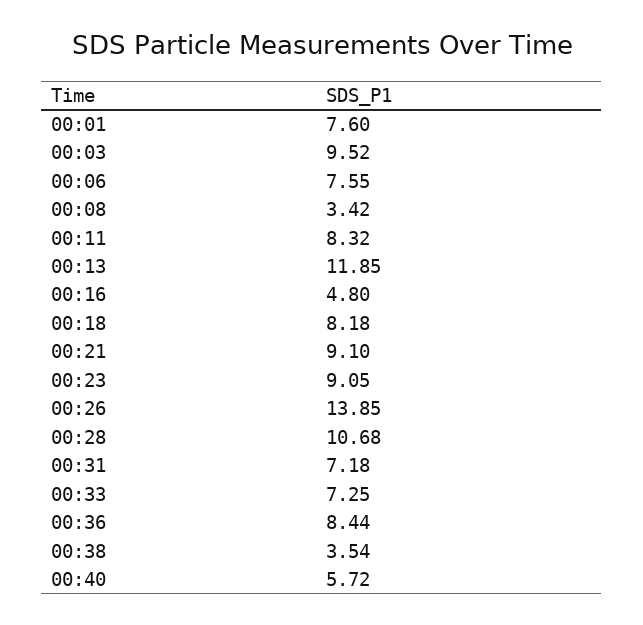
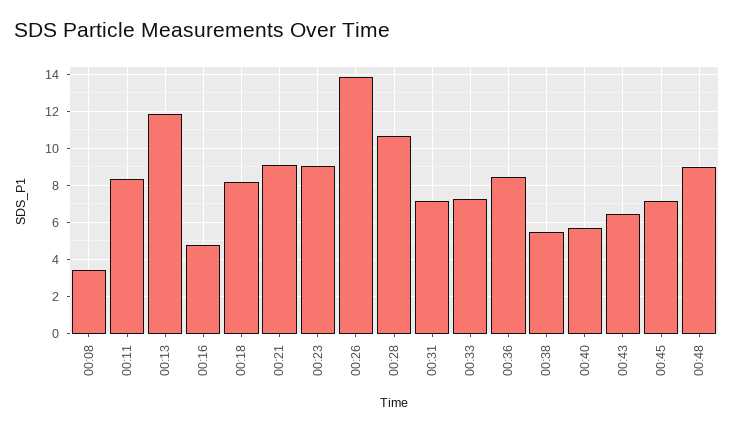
00:01: 7.6 -> none
00:03: 9.52 -> none
00:06: 7.55 -> none
00:38: 3.54 -> 5.5
00:43: none -> 6.5
00:45: none -> 7
00:48: none -> 9

